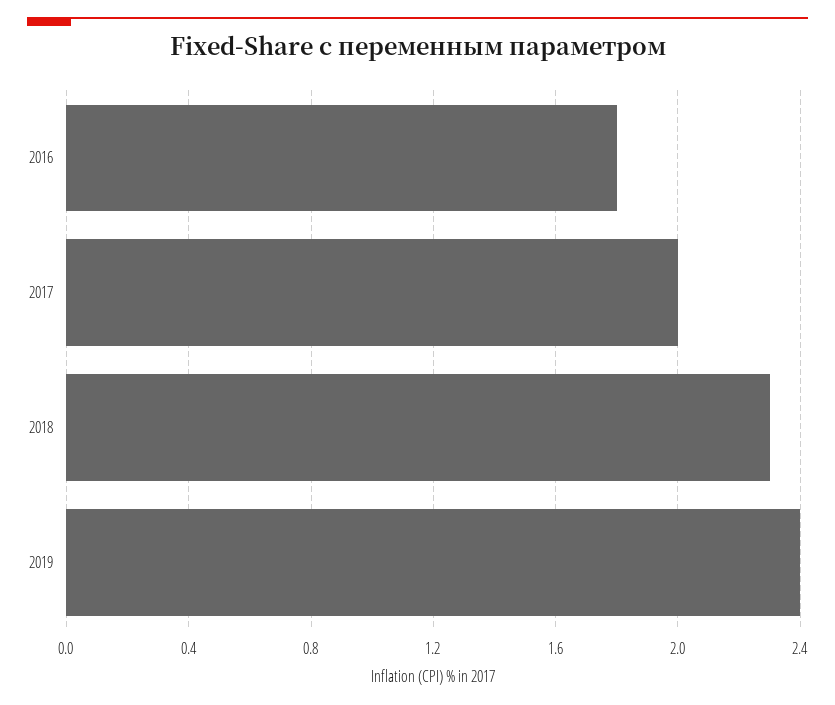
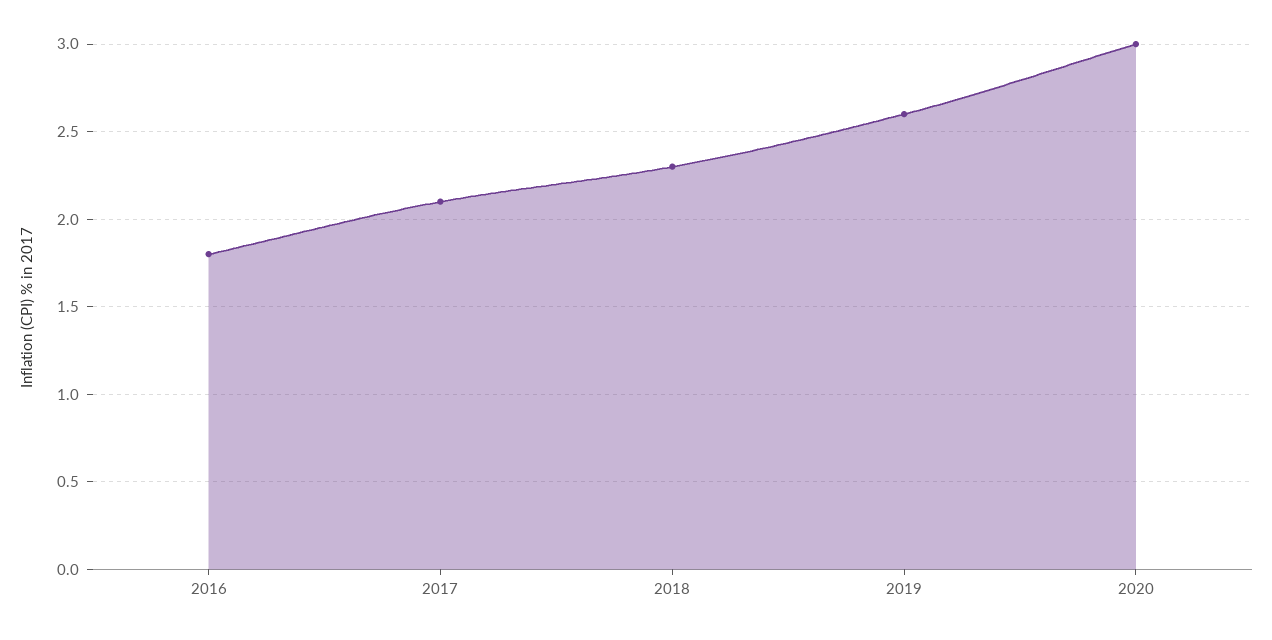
2017: 2 -> 2.1
2019: 2.4 -> 2.6
2020: none -> 3

